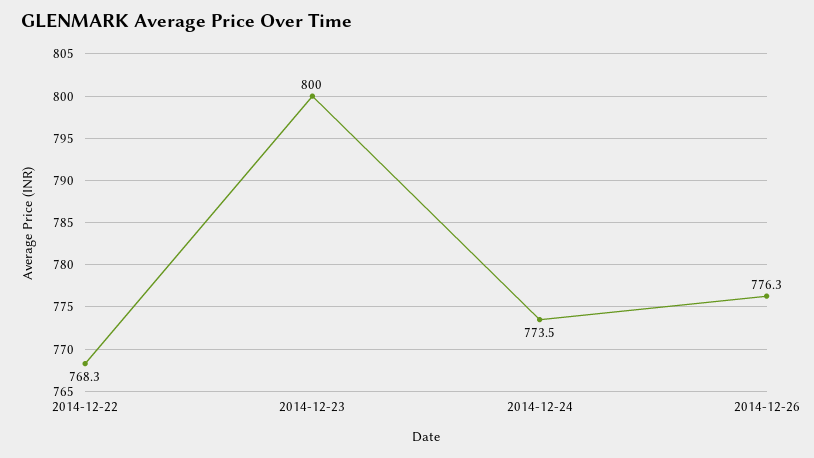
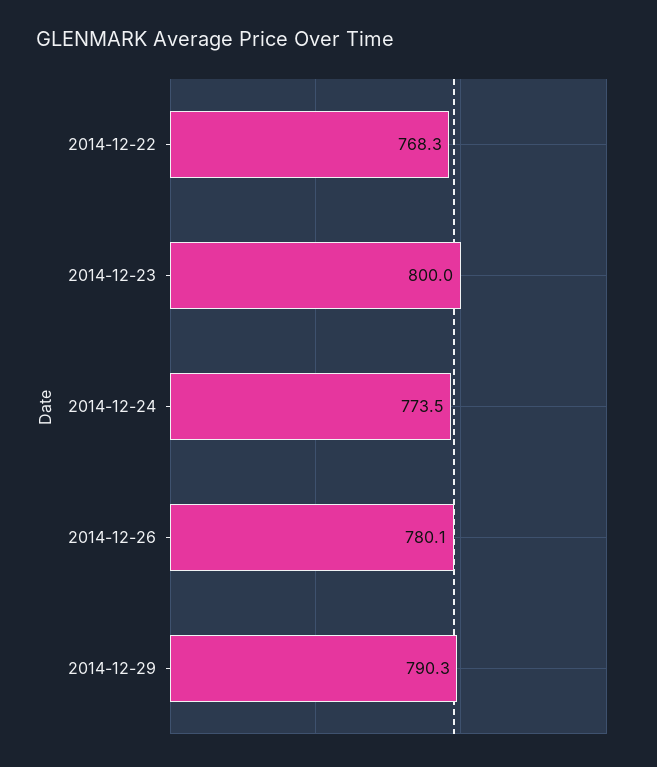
2014-12-26: 776.3 -> 780.1
2014-12-29: none -> 790.3

